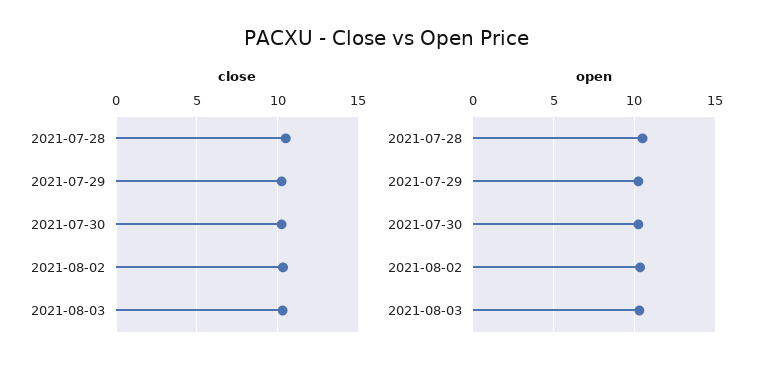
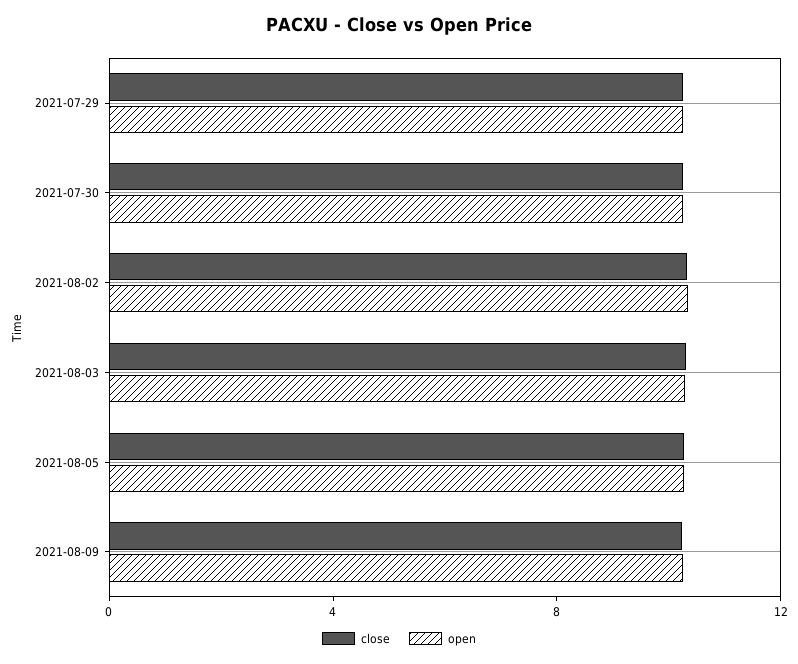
close, 2021-07-28: 10.5 -> none
open, 2021-07-28: 10.5 -> none
close, 2021-08-05: none -> 10
open, 2021-08-05: none -> 10
close, 2021-08-09: none -> 10
open, 2021-08-09: none -> 10

